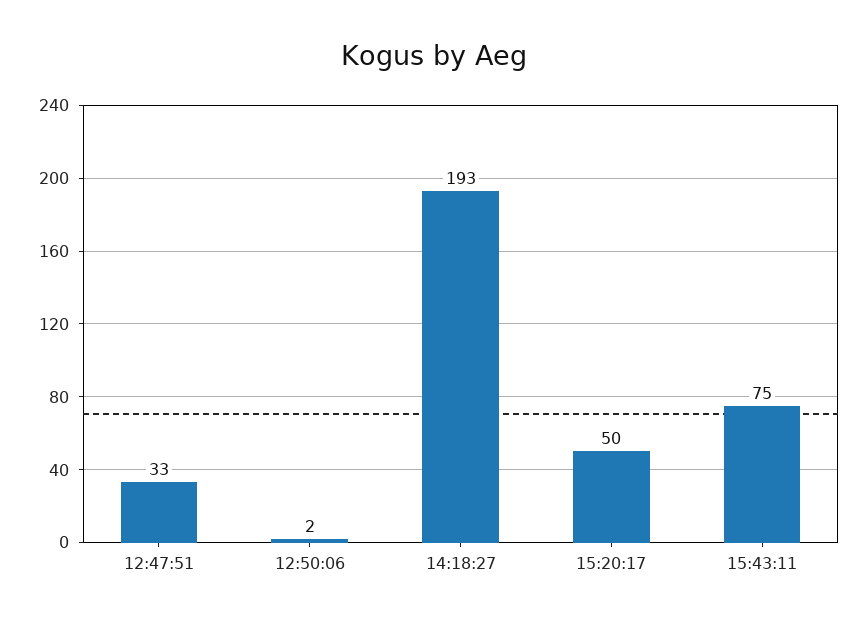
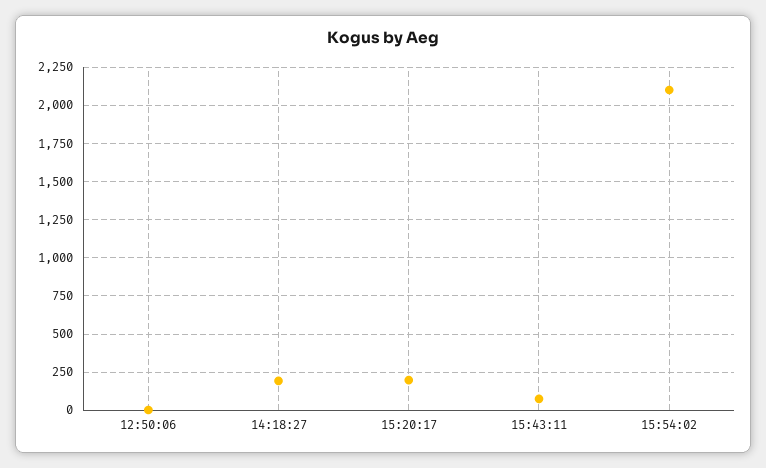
12:47:51: 33 -> none
15:20:17: 50 -> 200
15:54:02: none -> 2100

